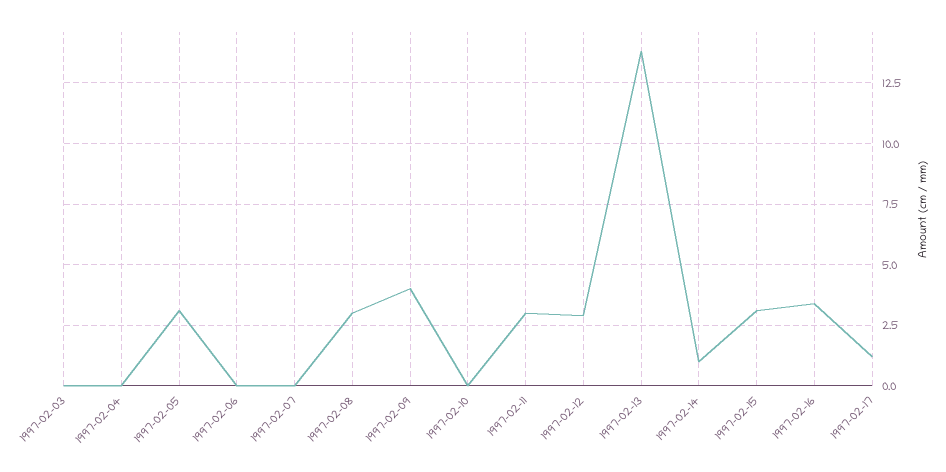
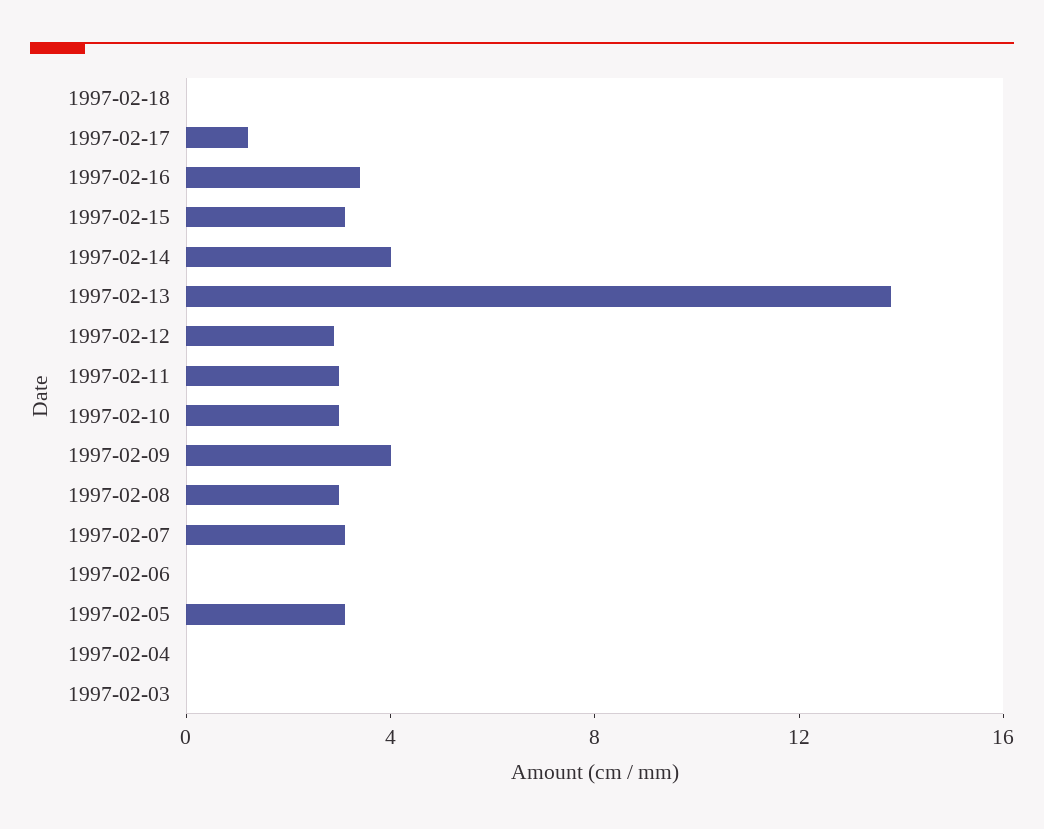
1997-02-07: 0 -> 3
1997-02-10: 0 -> 3
1997-02-14: 1 -> 4
1997-02-18: none -> 0

